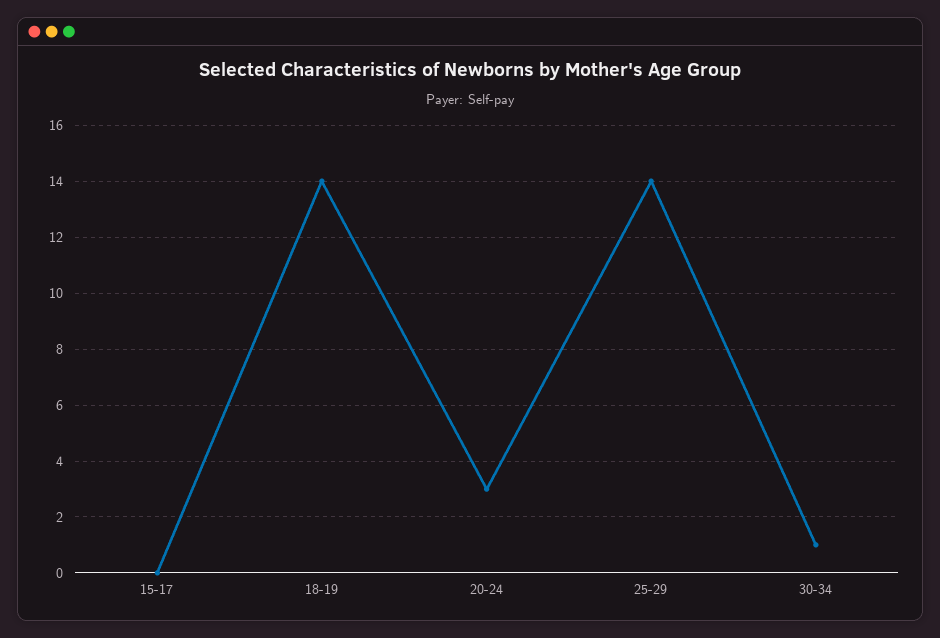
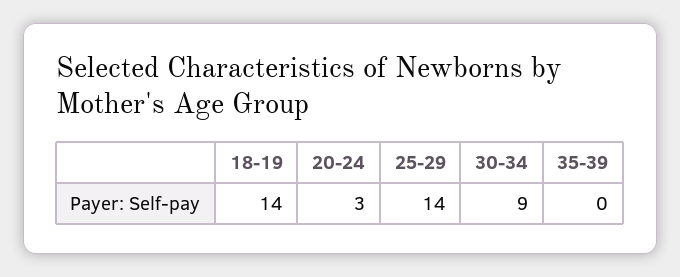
15-17: 0 -> none
30-34: 1 -> 9
35-39: none -> 0

